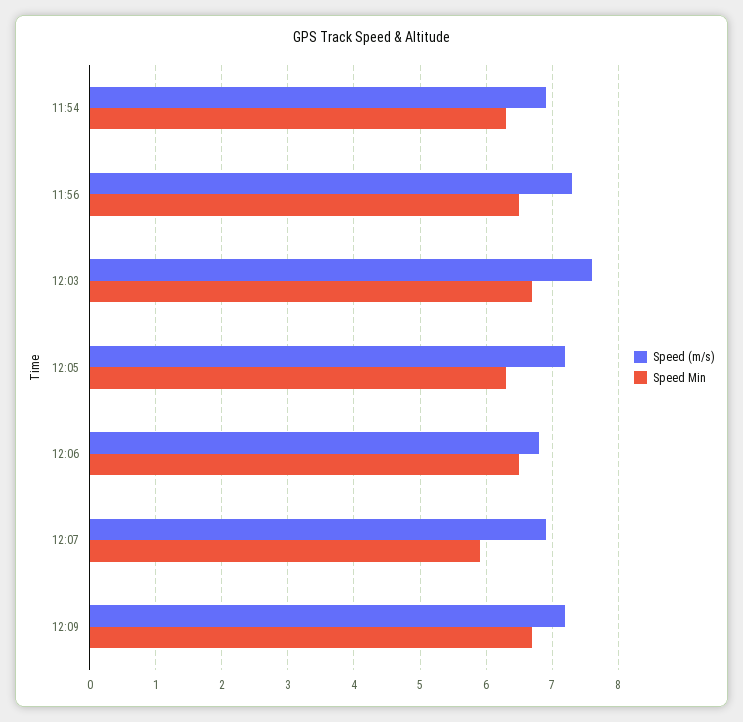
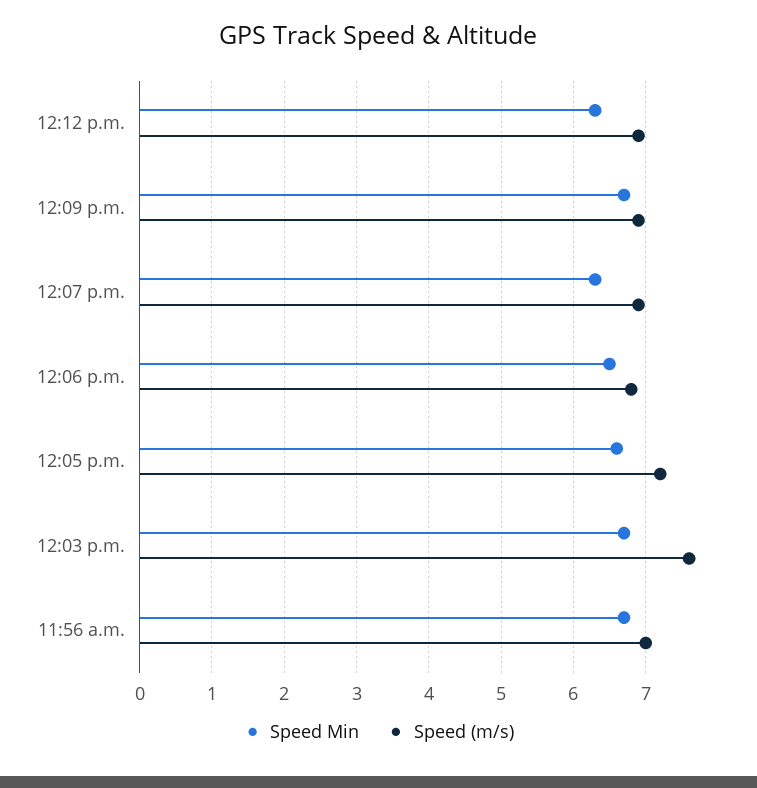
Speed (m/s), 11:54: 6.9 -> none
Speed Min, 11:54: 6.3 -> none
Speed (m/s), 11:56: 7.3 -> 7
Speed Min, 11:56: 6.5 -> 6.7
Speed Min, 12:05: 6.3 -> 6.6
Speed Min, 12:07: 5.9 -> 6.3
Speed (m/s), 12:09: 7.2 -> 6.9
Speed Min, 12:12 p.m.: none -> 6.3
Speed (m/s), 12:12 p.m.: none -> 6.9

